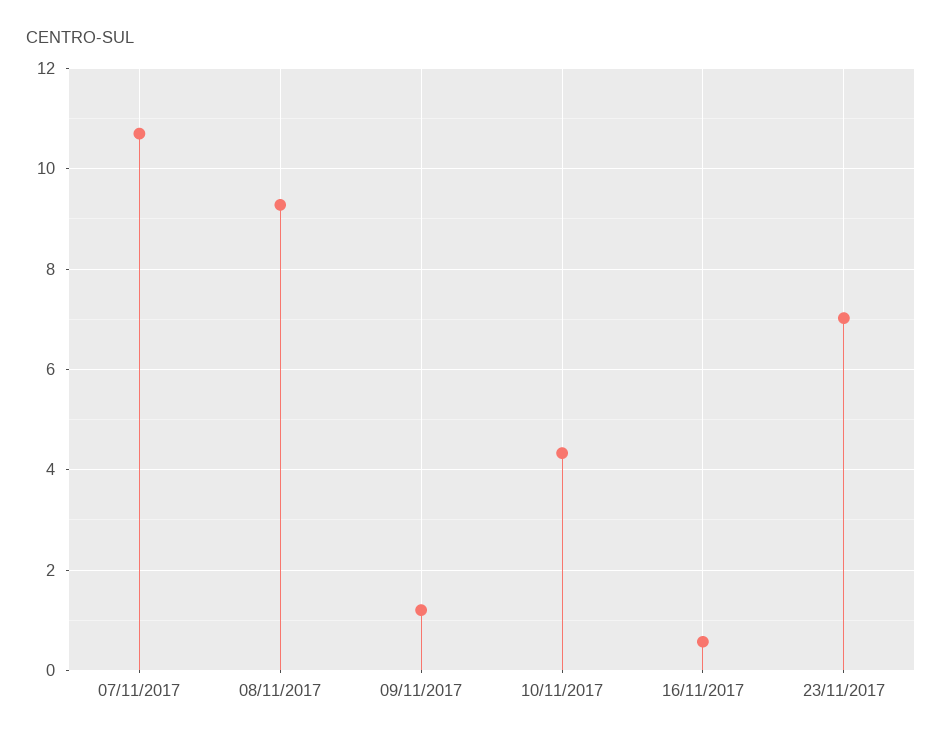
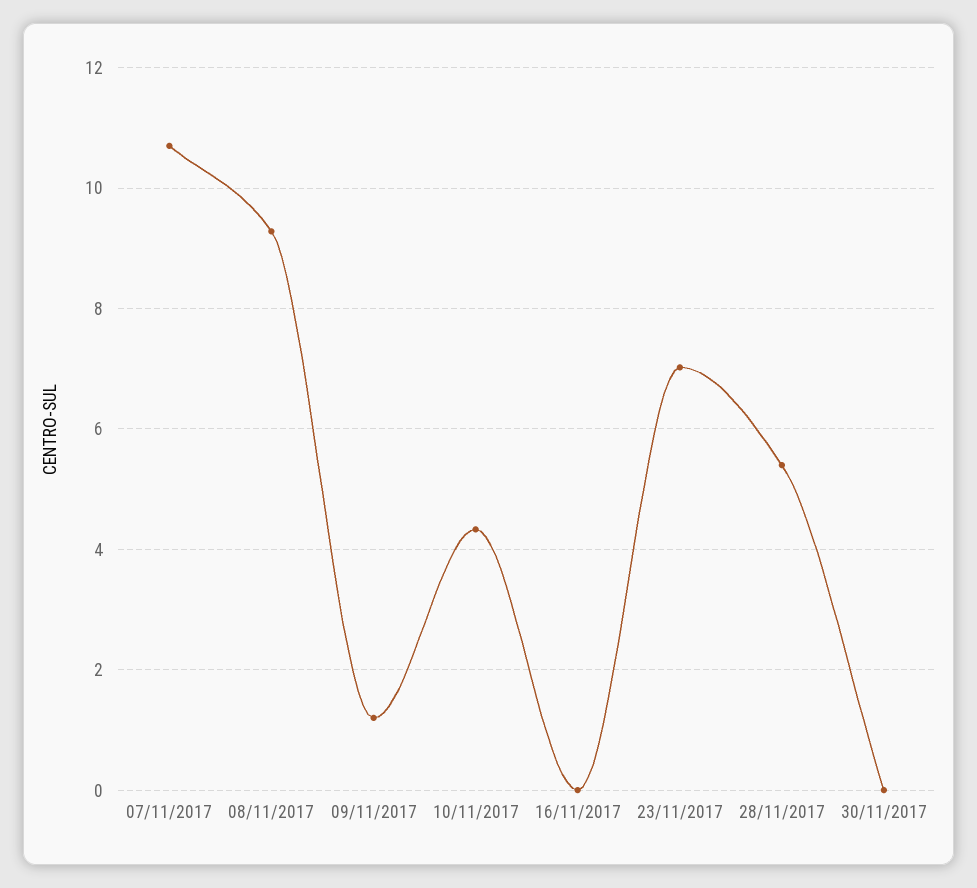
16/11/2017: 0.6 -> 0
28/11/2017: none -> 5.4
30/11/2017: none -> 0

